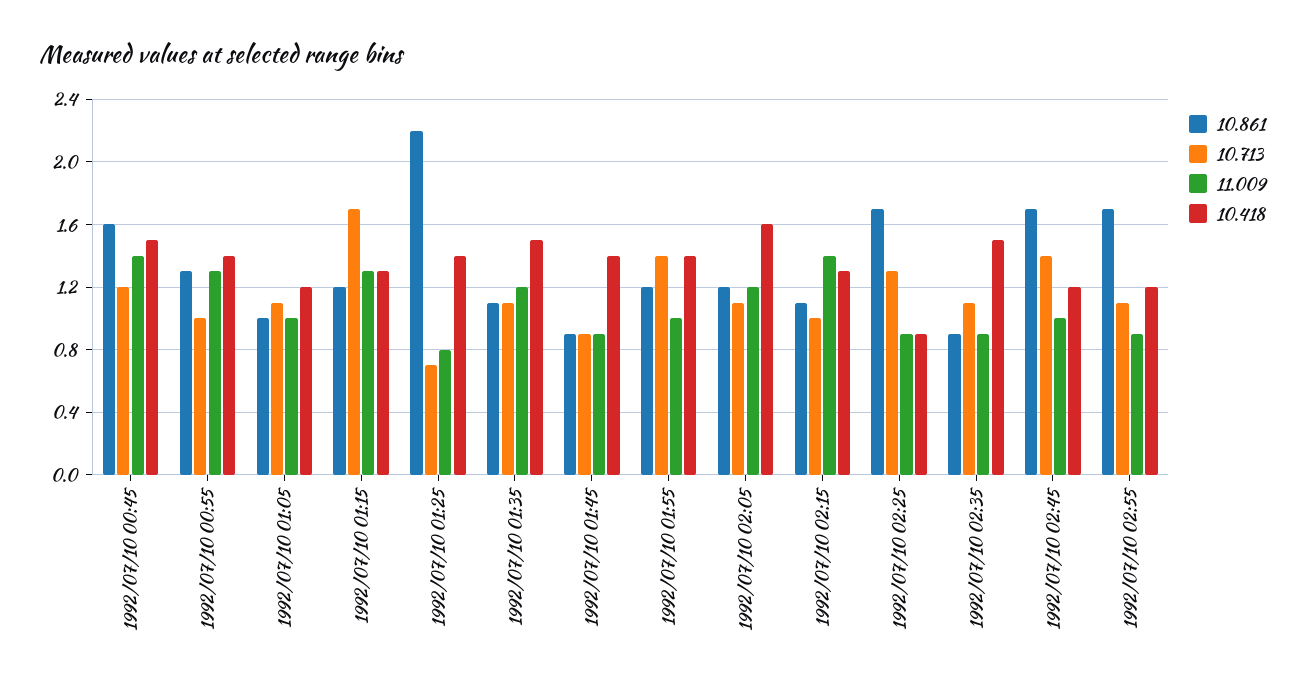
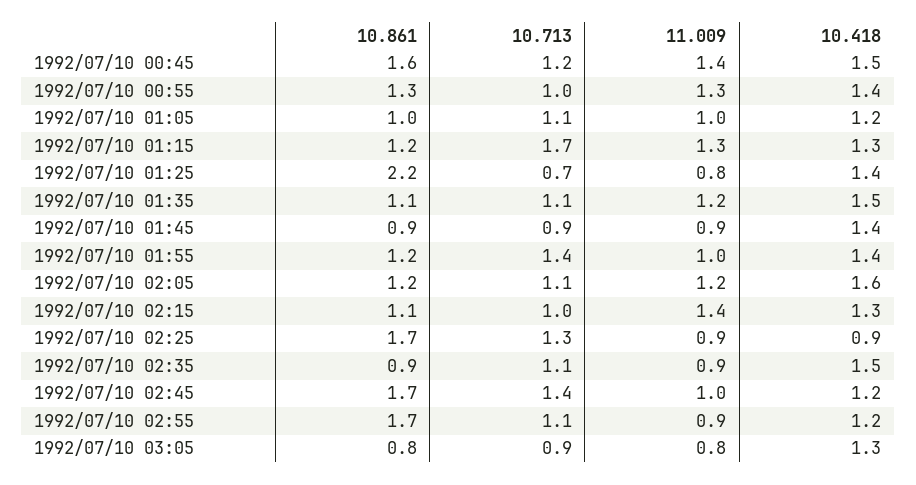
10.861, 1992/07/10 03:05: none -> 0.8
10.713, 1992/07/10 03:05: none -> 0.9
11.009, 1992/07/10 03:05: none -> 0.8
10.418, 1992/07/10 03:05: none -> 1.3

